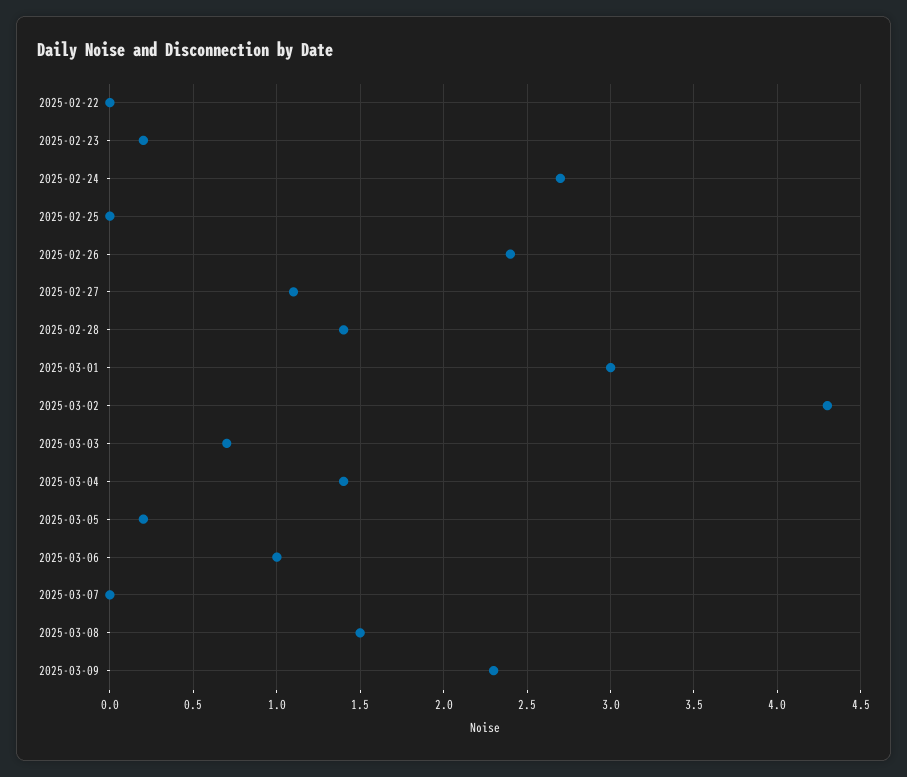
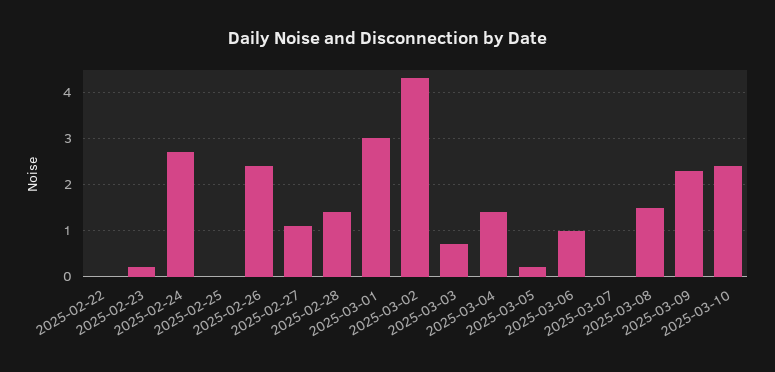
2025-03-10: none -> 2.5

